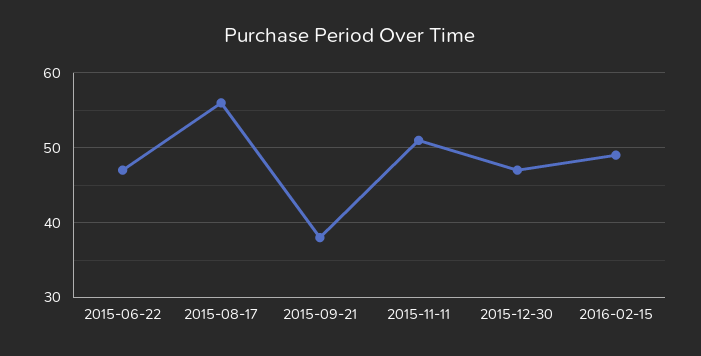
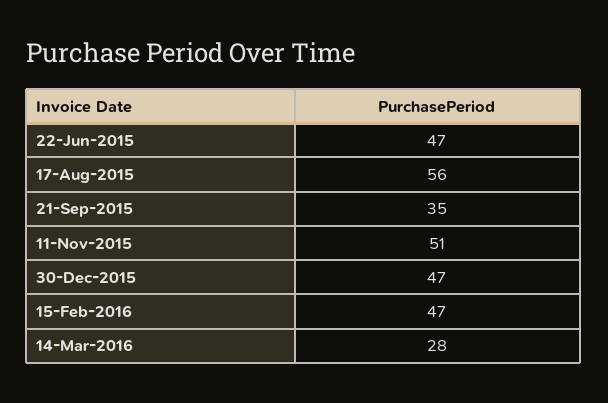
2015-09-21: 38 -> 35
2016-02-15: 49 -> 47
14-Mar-2016: none -> 28

